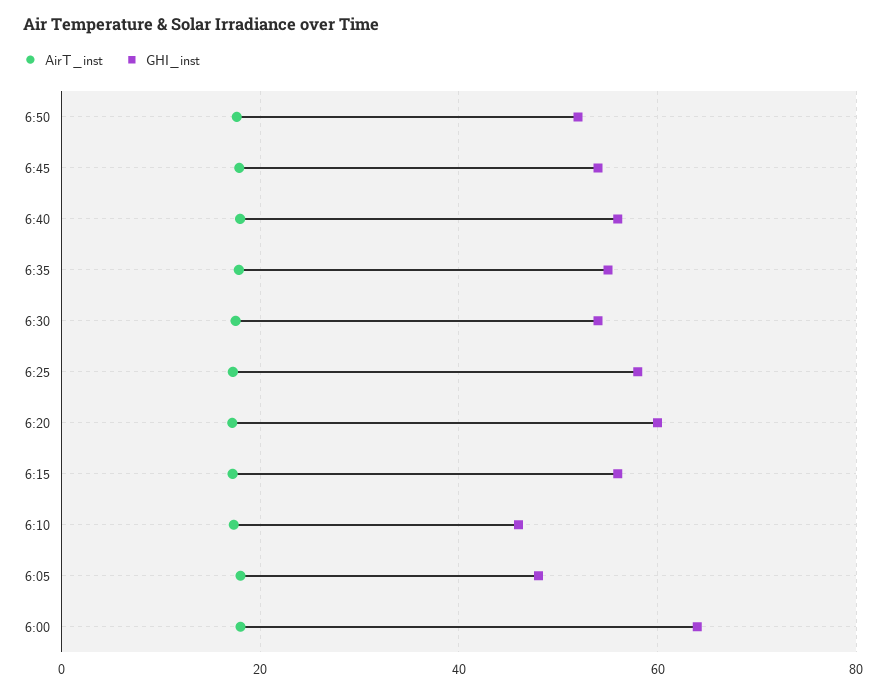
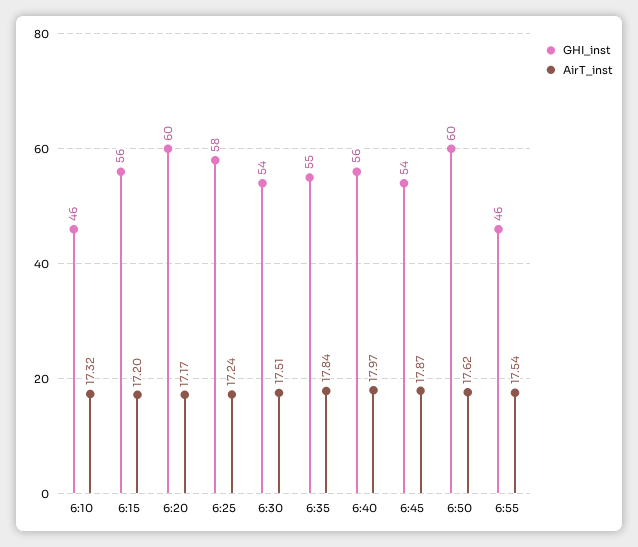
GHI_inst, 6:50: 52 -> 60
AirT_inst, 6:05: 18 -> none
GHI_inst, 6:05: 48 -> none
AirT_inst, 6:00: 18 -> none
GHI_inst, 6:00: 64 -> none
GHI_inst, 6:55: none -> 46
AirT_inst, 6:55: none -> 17.54

